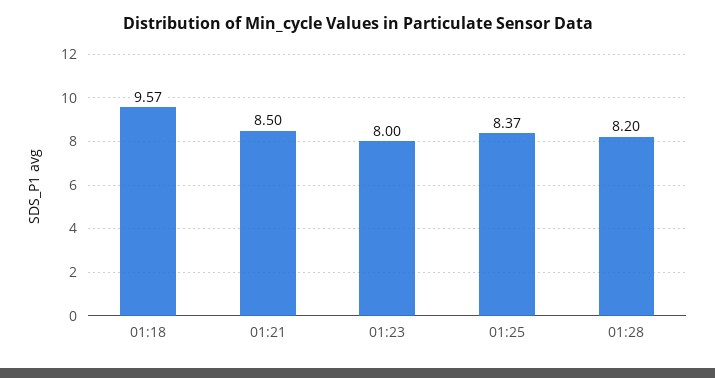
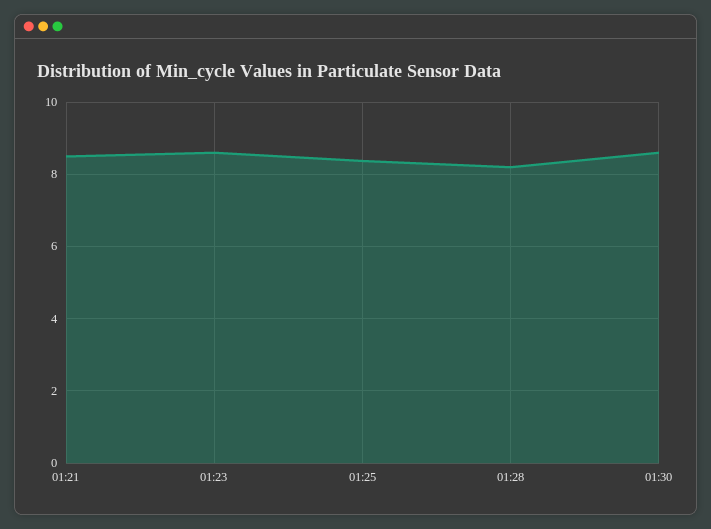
01:18: 9.57 -> none
01:23: 8 -> 8.6
01:30: none -> 8.6

